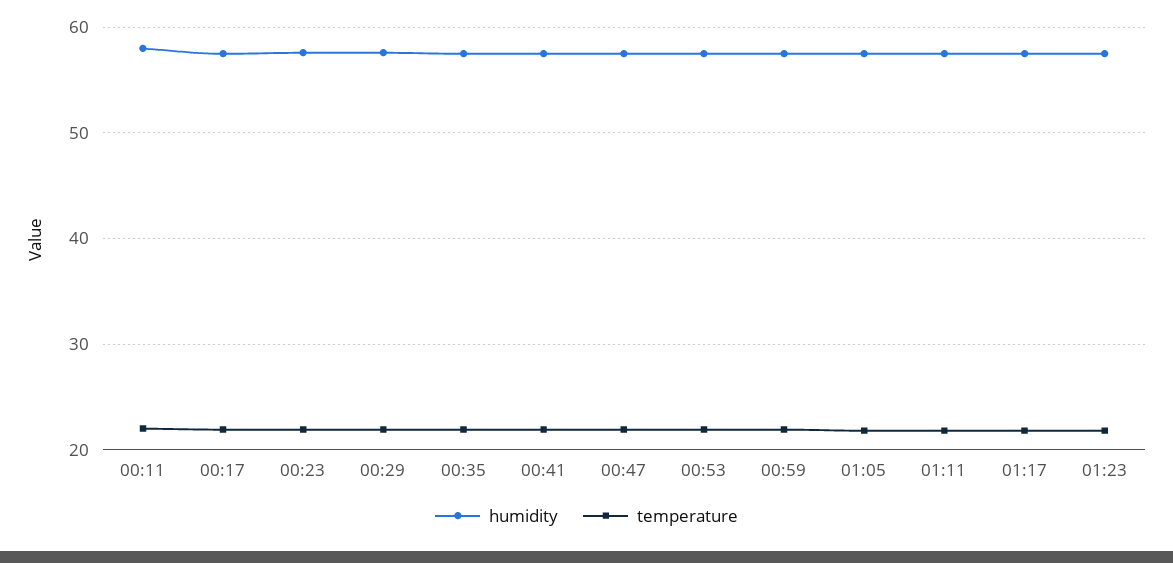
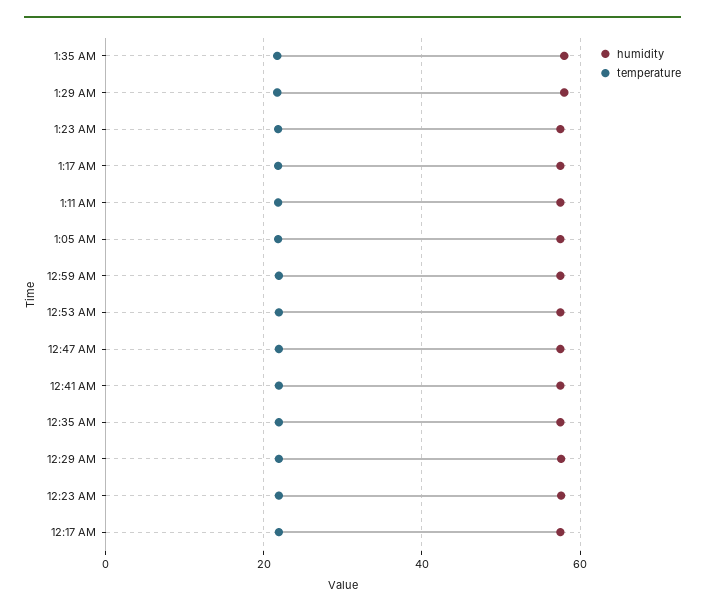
humidity, 00:11: 58 -> none
temperature, 00:11: 22 -> none
humidity, 1:35 AM: none -> 58
temperature, 1:35 AM: none -> 22
humidity, 1:29 AM: none -> 58
temperature, 1:29 AM: none -> 22

